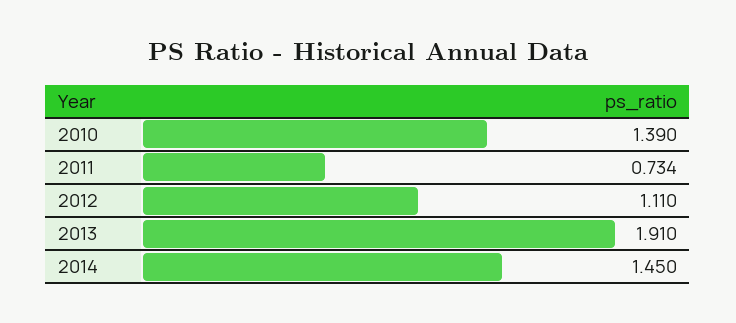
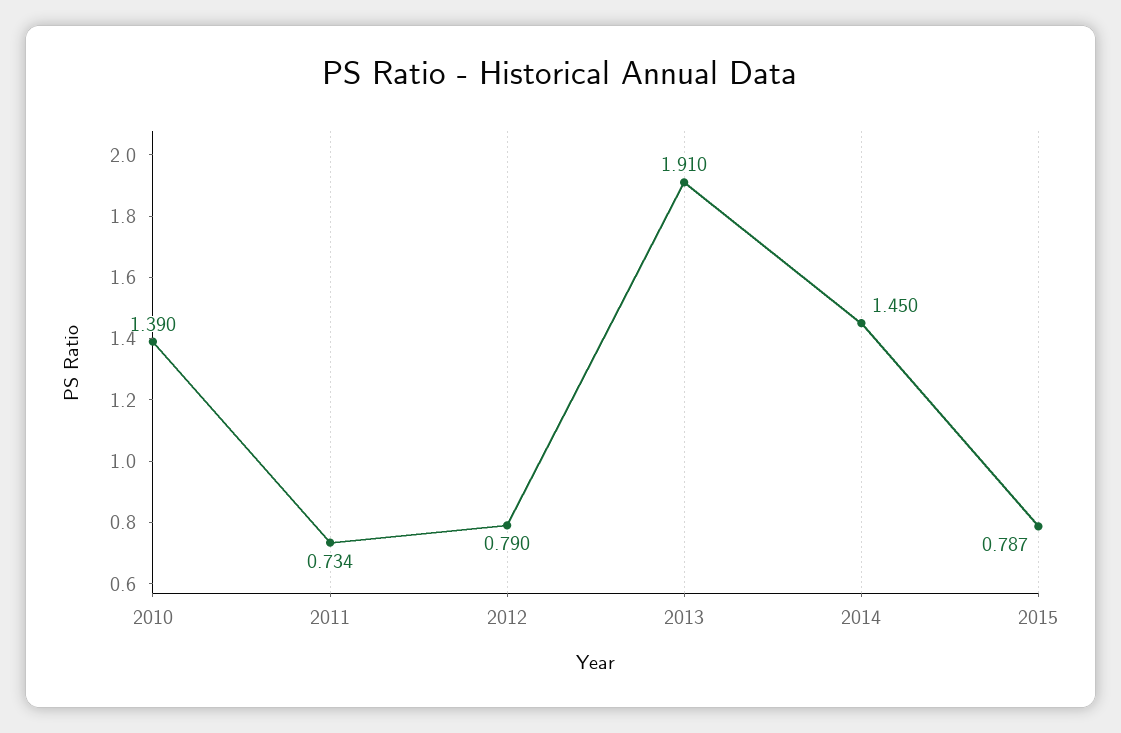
2012: 1.11 -> 0.79
2015: none -> 0.787

